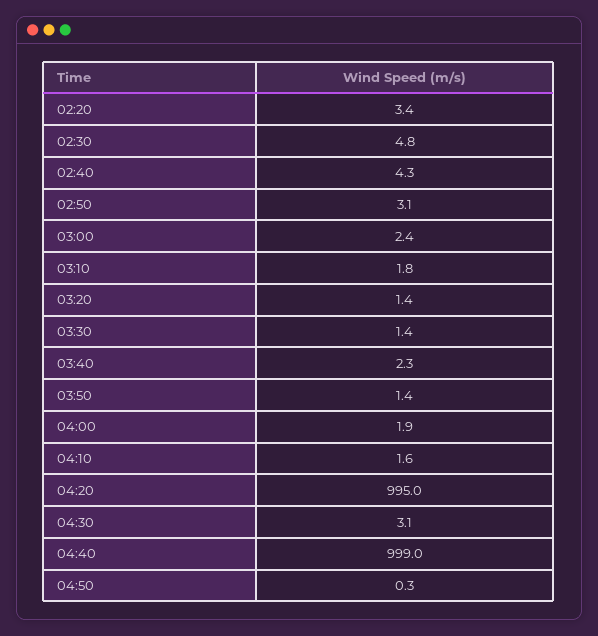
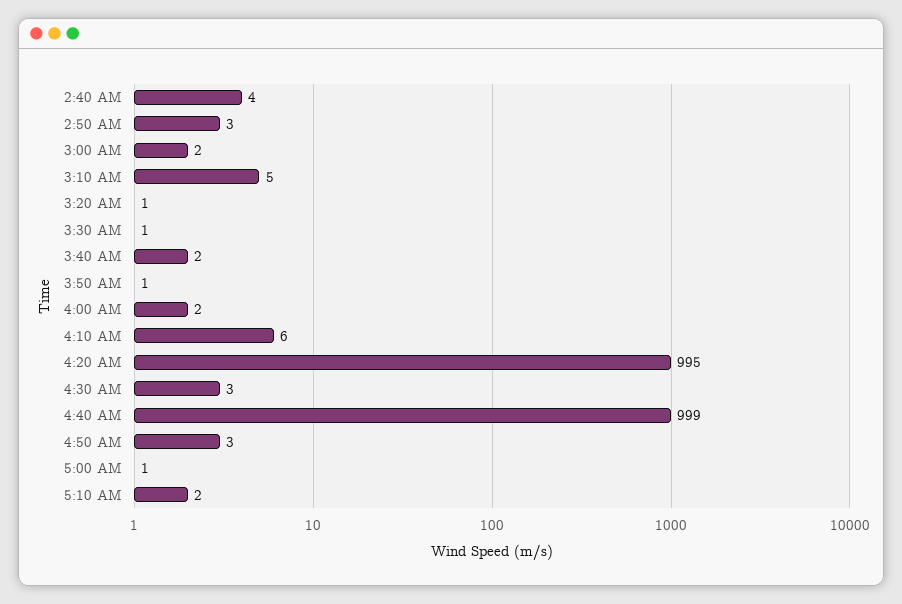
02:20: 3.4 -> none
02:30: 4.8 -> none
03:10: 1.8 -> 5
04:10: 1.6 -> 6
04:50: 0.3 -> 3
5:00 AM: none -> 1
5:10 AM: none -> 2

